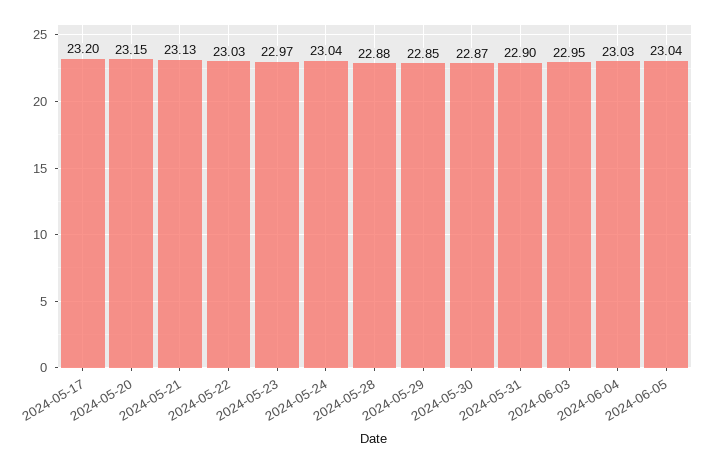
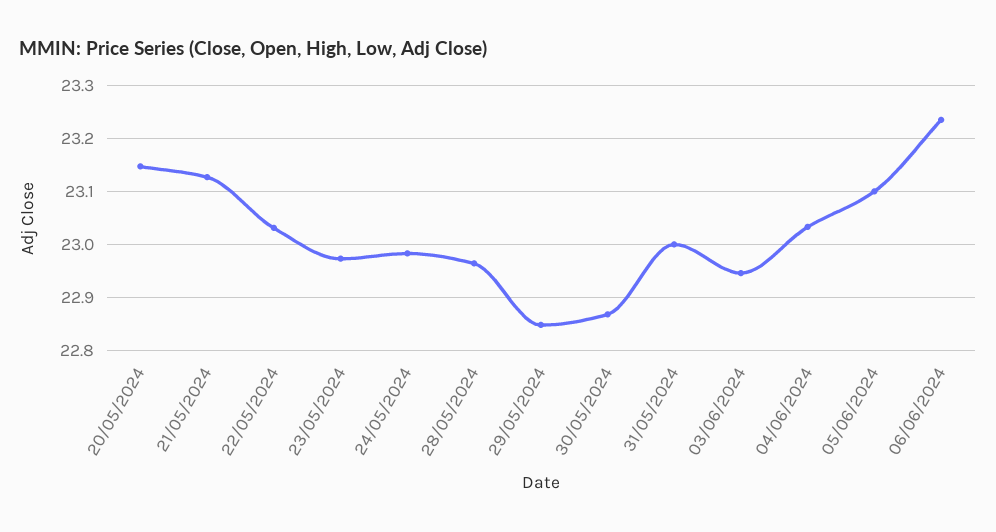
2024-05-17: 23.2 -> none
2024-05-24: 23.04 -> 22.98
2024-05-28: 22.88 -> 22.96
2024-05-31: 22.9 -> 23
2024-06-05: 23.04 -> 23.1
06/06/2024: none -> 23.24

